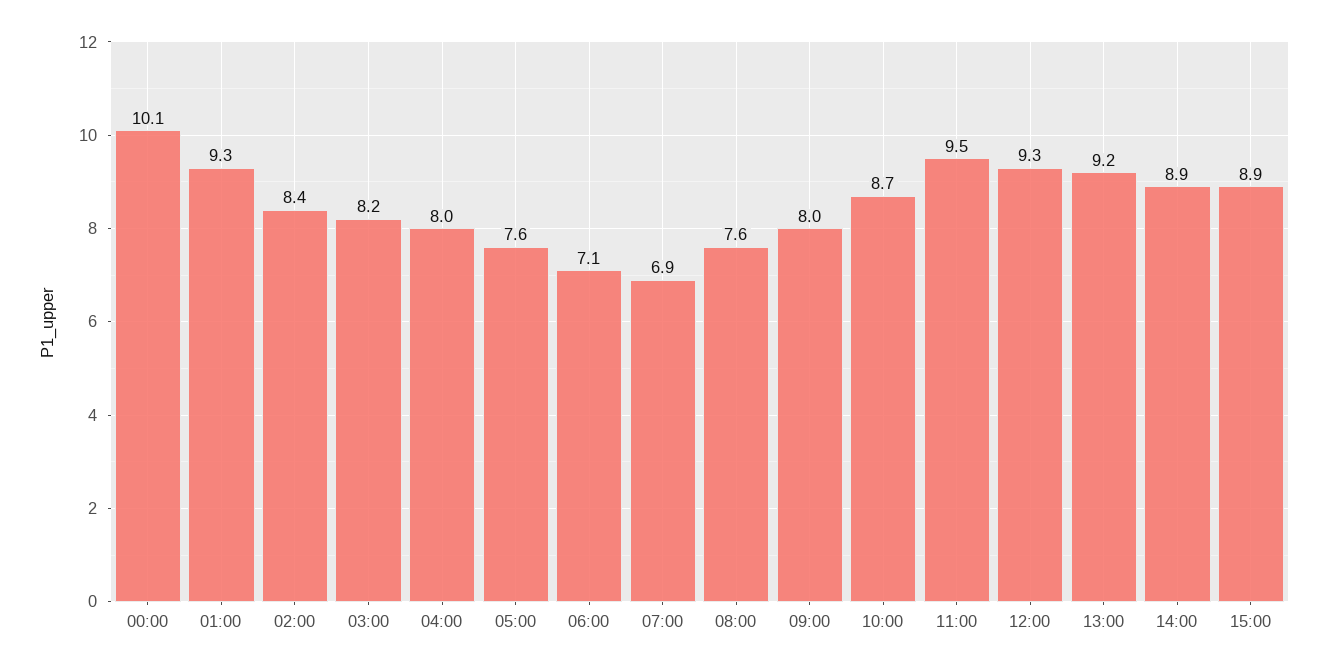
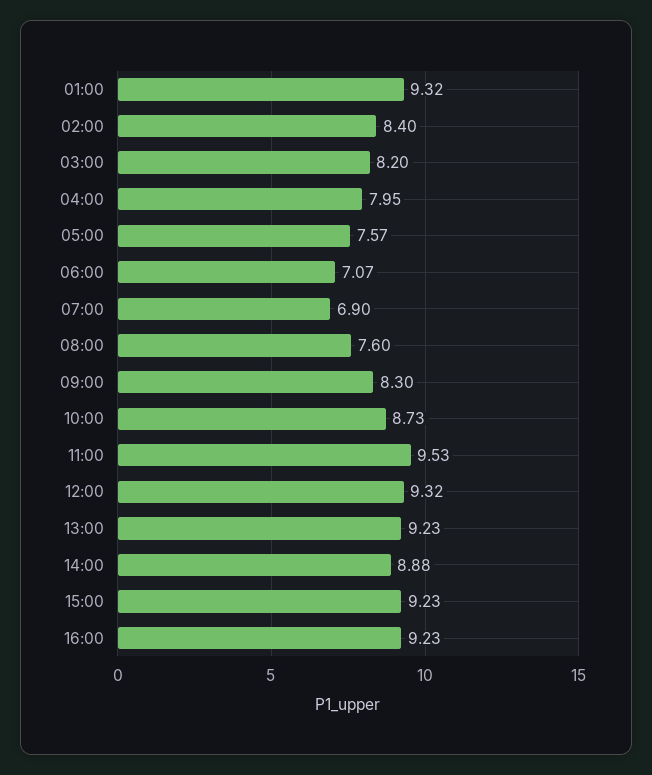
00:00: 10.1 -> none
09:00: 8 -> 8.3
15:00: 8.9 -> 9.23
16:00: none -> 9.23

